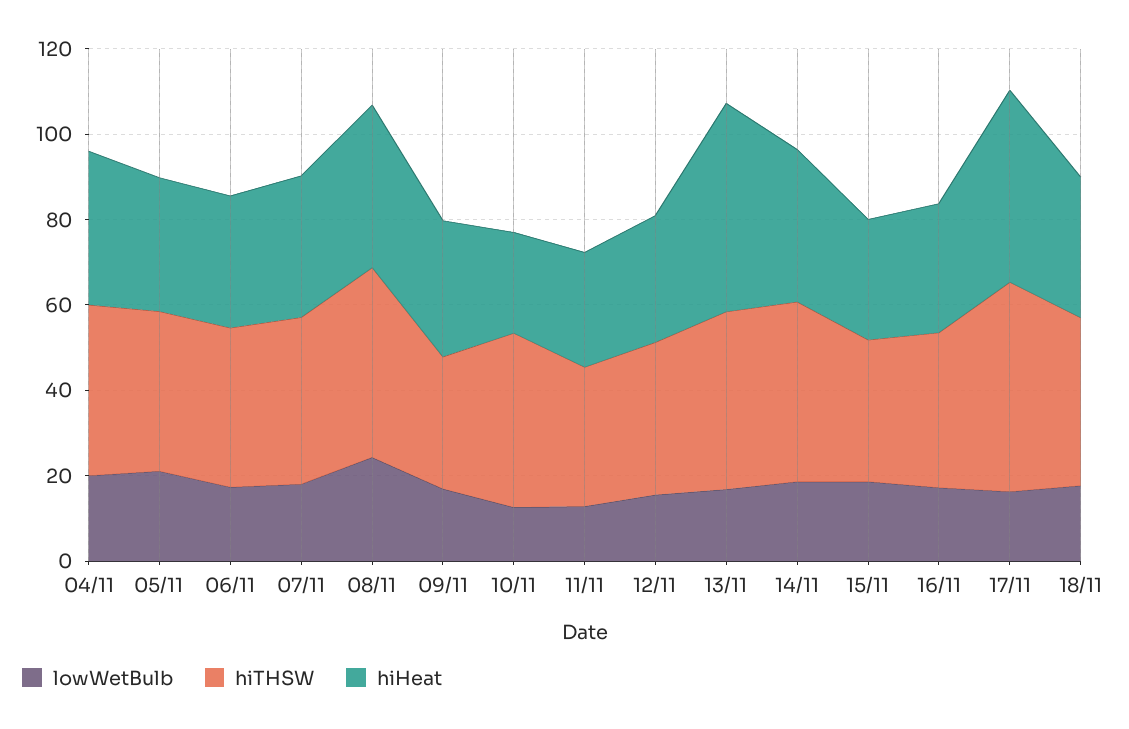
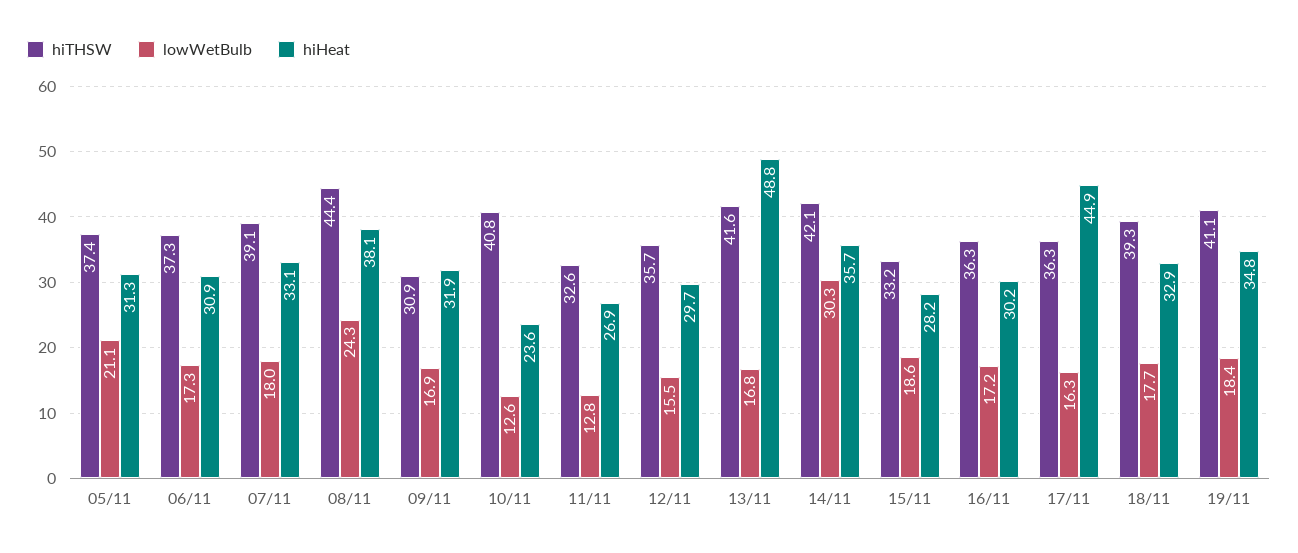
lowWetBulb, 04/11: 20 -> none
hiTHSW, 04/11: 40 -> none
hiHeat, 04/11: 35 -> none
lowWetBulb, 14/11: 20 -> 30.3
hiTHSW, 17/11: 50 -> 36.3
hiTHSW, 19/11: none -> 41.1
lowWetBulb, 19/11: none -> 18.4
hiHeat, 19/11: none -> 34.8

